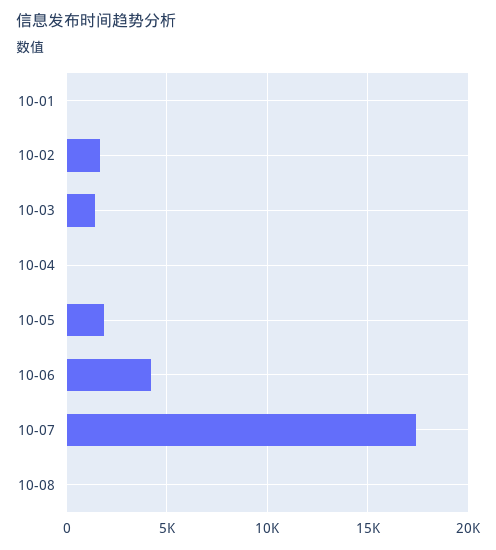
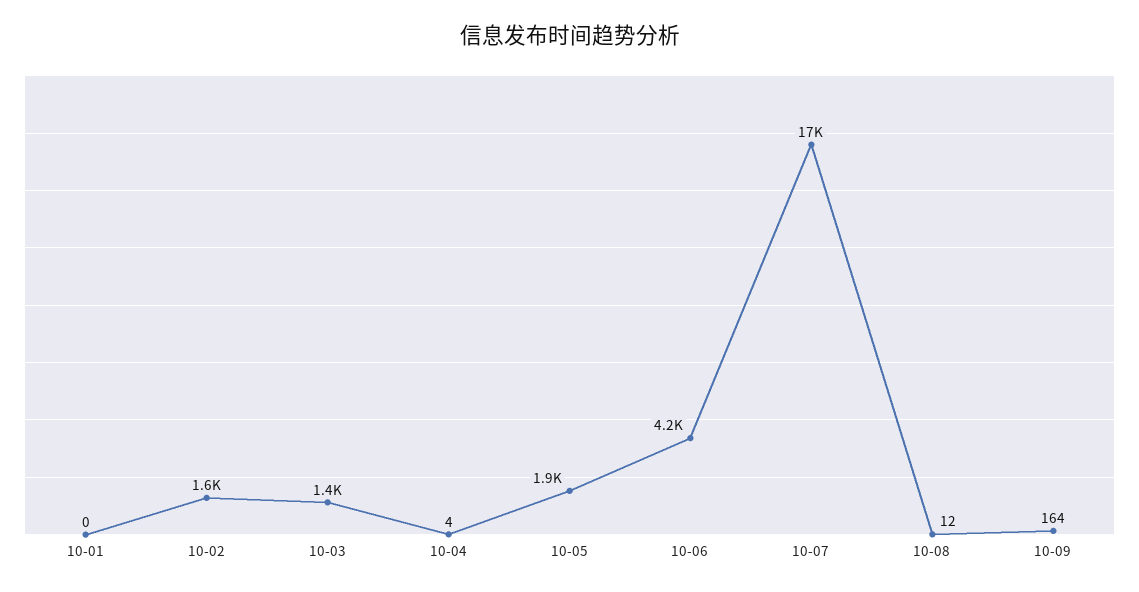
10-09: none -> 164

